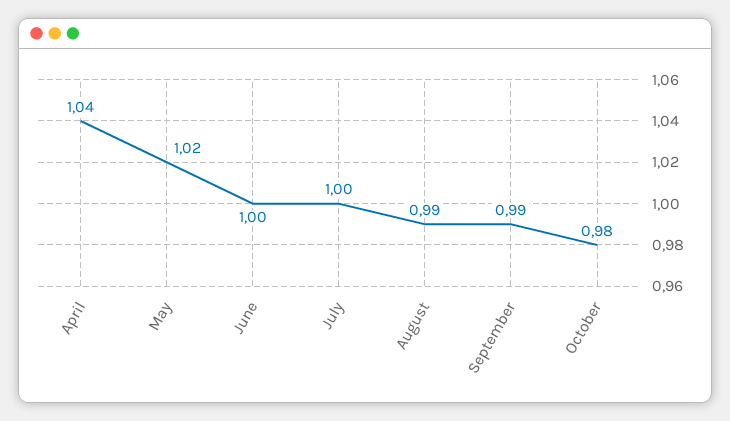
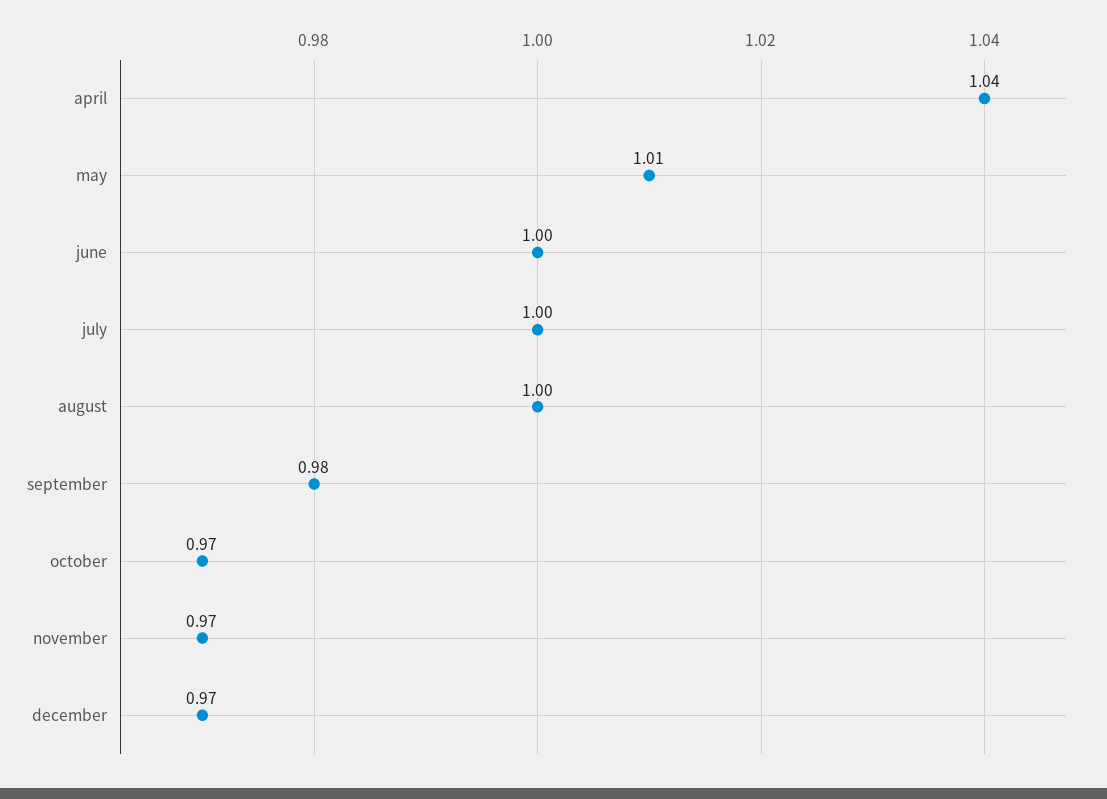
May: 1.02 -> 1.01
August: 0.99 -> 1
September: 0.99 -> 0.98
October: 0.98 -> 0.97
november: none -> 0.97
december: none -> 0.97

